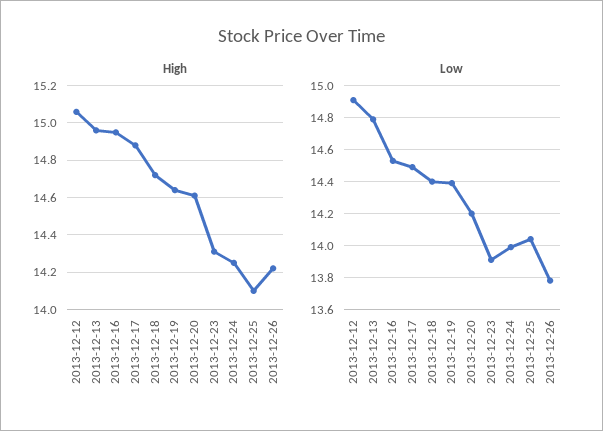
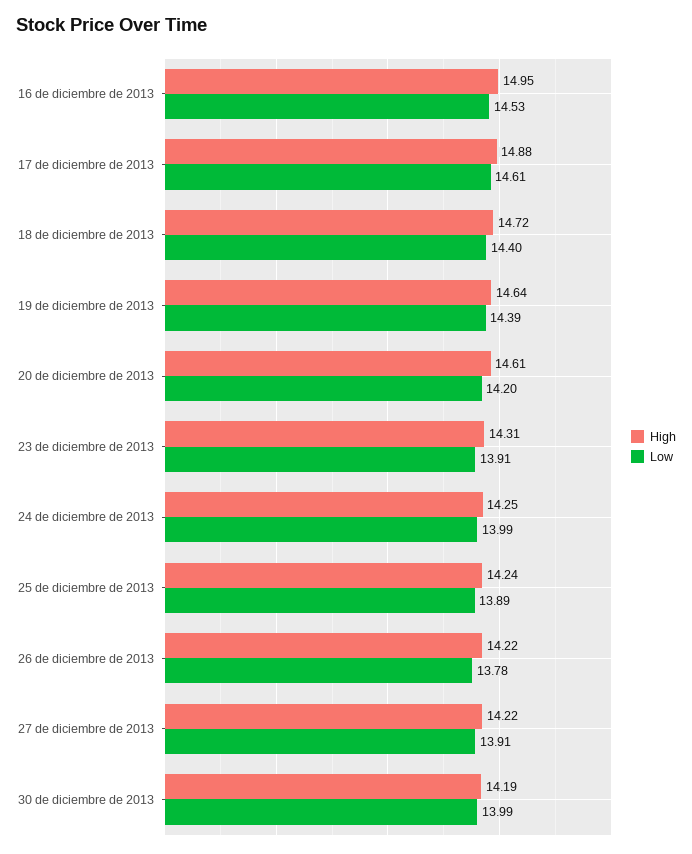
High, 2013-12-12: 15.05 -> none
High, 2013-12-13: 14.95 -> none
High, 2013-12-25: 14.1 -> 14.24
Low, 2013-12-12: 14.9 -> none
Low, 2013-12-13: 14.8 -> none
Low, 2013-12-17: 14.5 -> 14.61
Low, 2013-12-25: 14.05 -> 13.89
High, 27 de diciembre de 2013: none -> 14.22
Low, 27 de diciembre de 2013: none -> 13.91
High, 30 de diciembre de 2013: none -> 14.19
Low, 30 de diciembre de 2013: none -> 13.99

